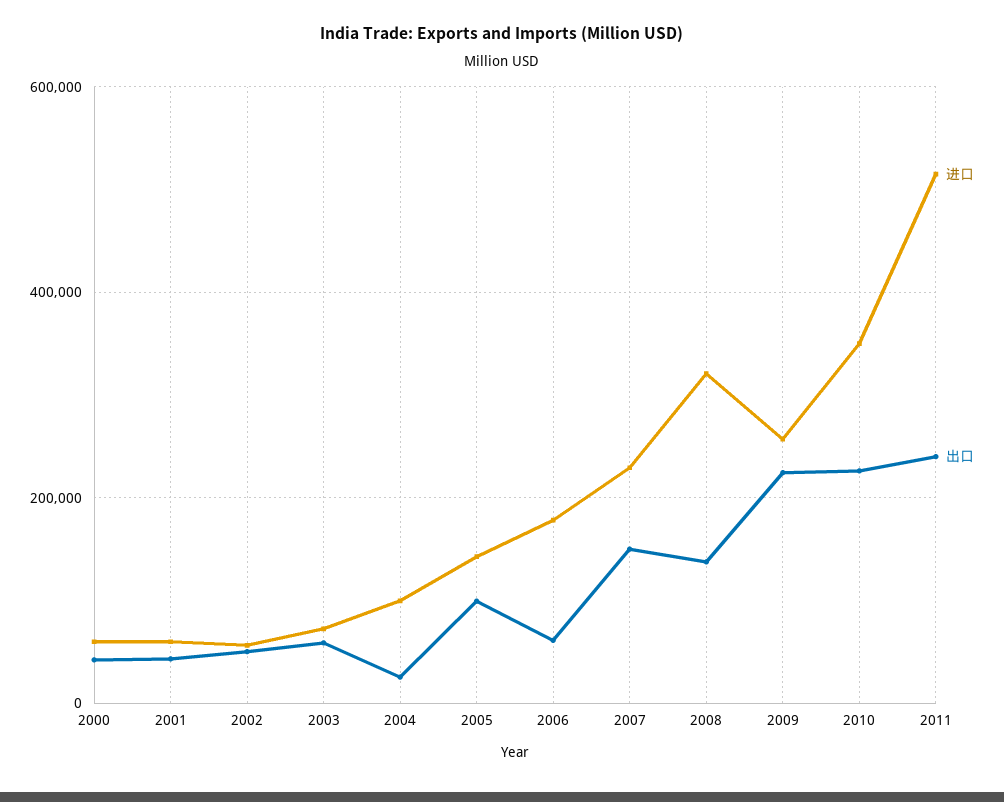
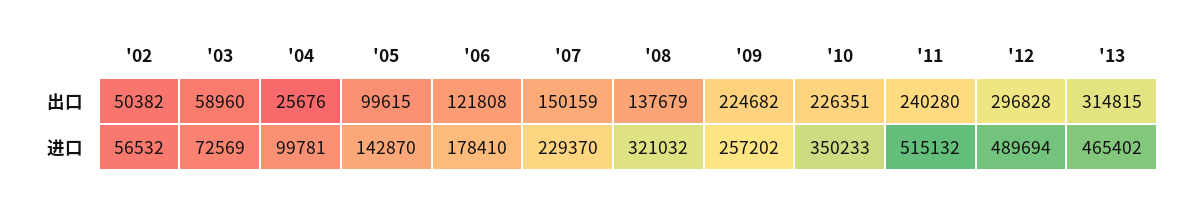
进口, 2000: 60000 -> none
出口, 2000: 40000 -> none
进口, 2001: 60000 -> none
出口, 2001: 40000 -> none
出口, 2006: 60000 -> 121808
出口, '12: none -> 296828
出口, '13: none -> 314815
进口, '12: none -> 489694
进口, '13: none -> 465402

